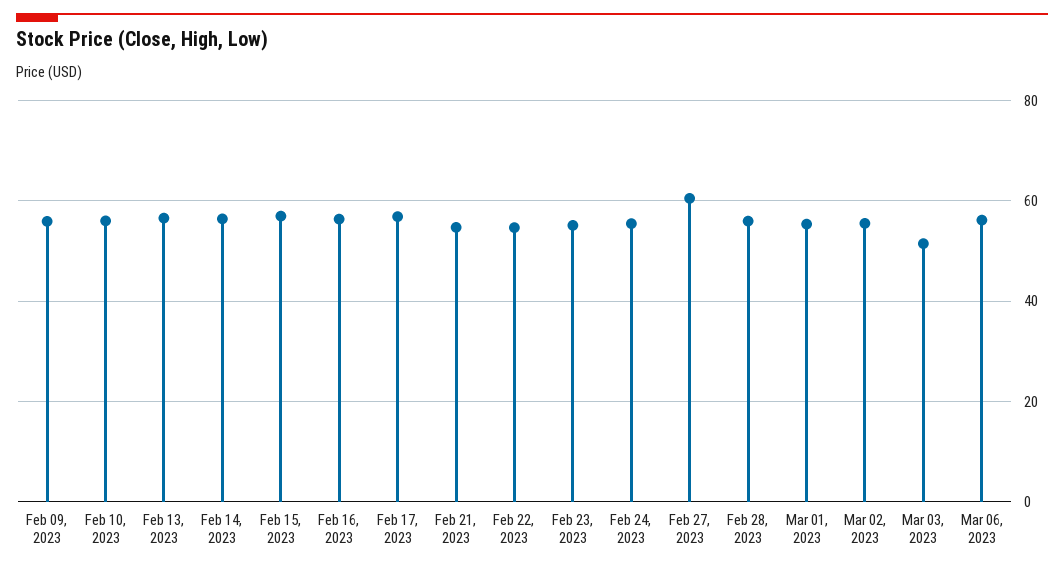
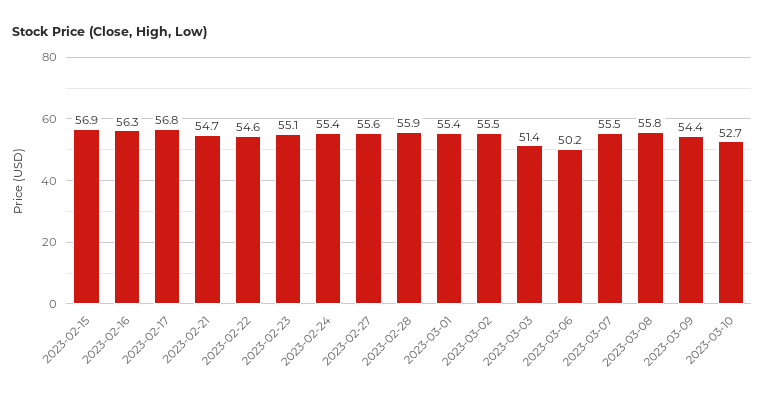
Feb 09, 2023: 56 -> none
Feb 10, 2023: 56 -> none
Feb 13, 2023: 56 -> none
Feb 14, 2023: 56 -> none
Feb 27, 2023: 60 -> 55.6
Mar 06, 2023: 56 -> 50.2
2023-03-07: none -> 55.5
2023-03-08: none -> 55.8
2023-03-09: none -> 54.4
2023-03-10: none -> 52.7

